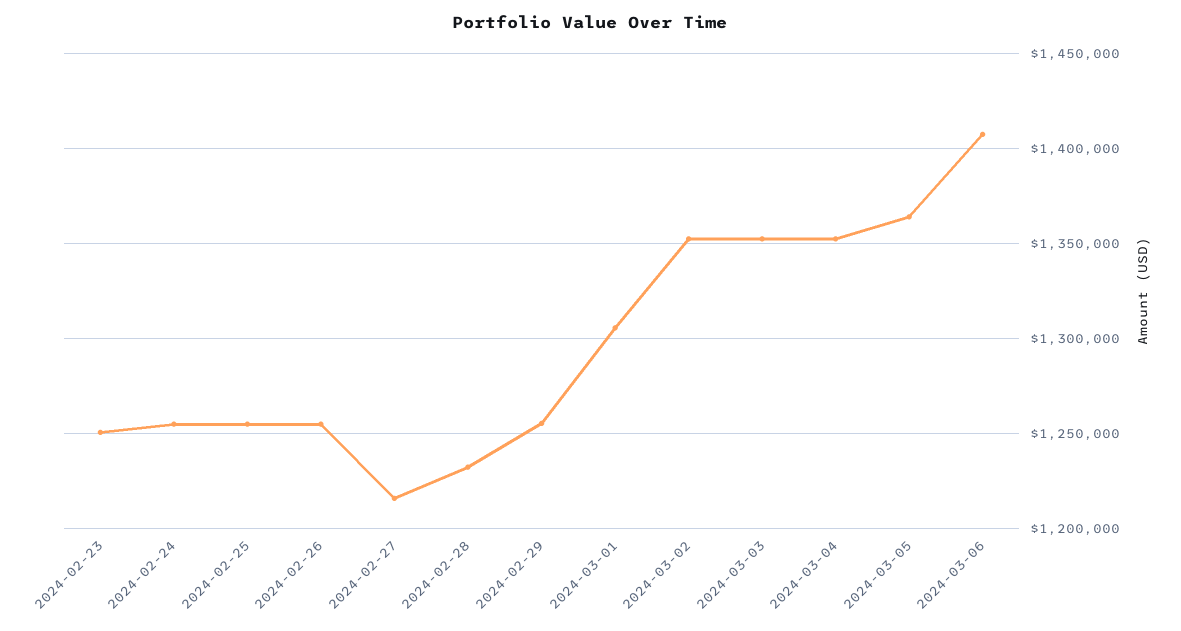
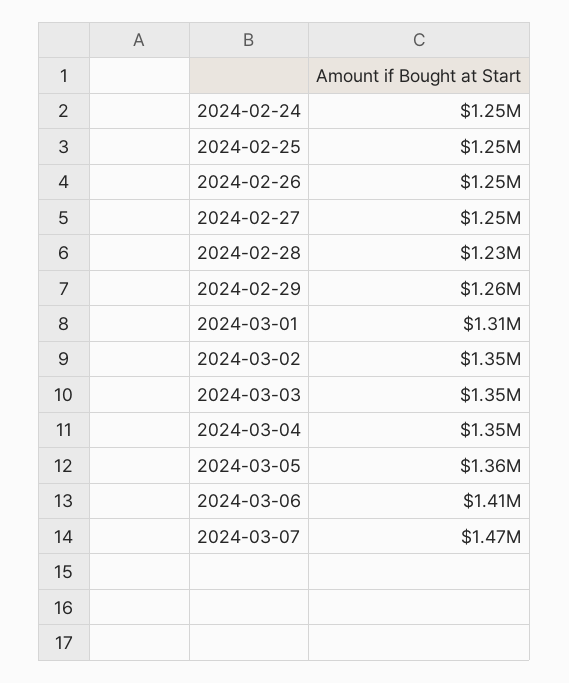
2024-02-23: 1250000 -> none
2024-02-27: 1215000 -> 1250000
2024-03-07: none -> 1470000

